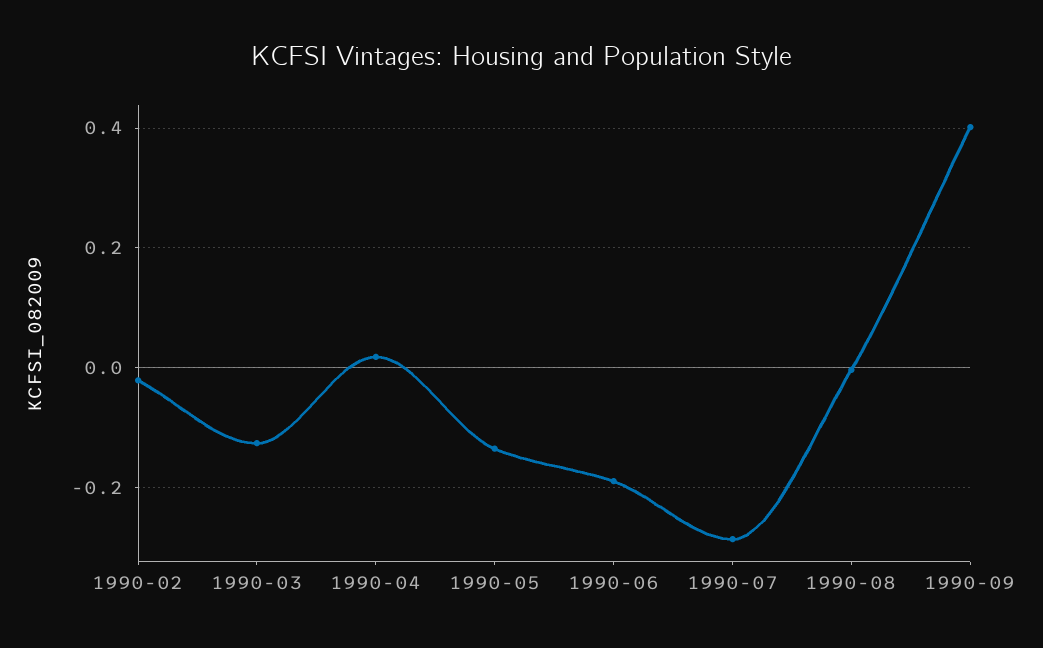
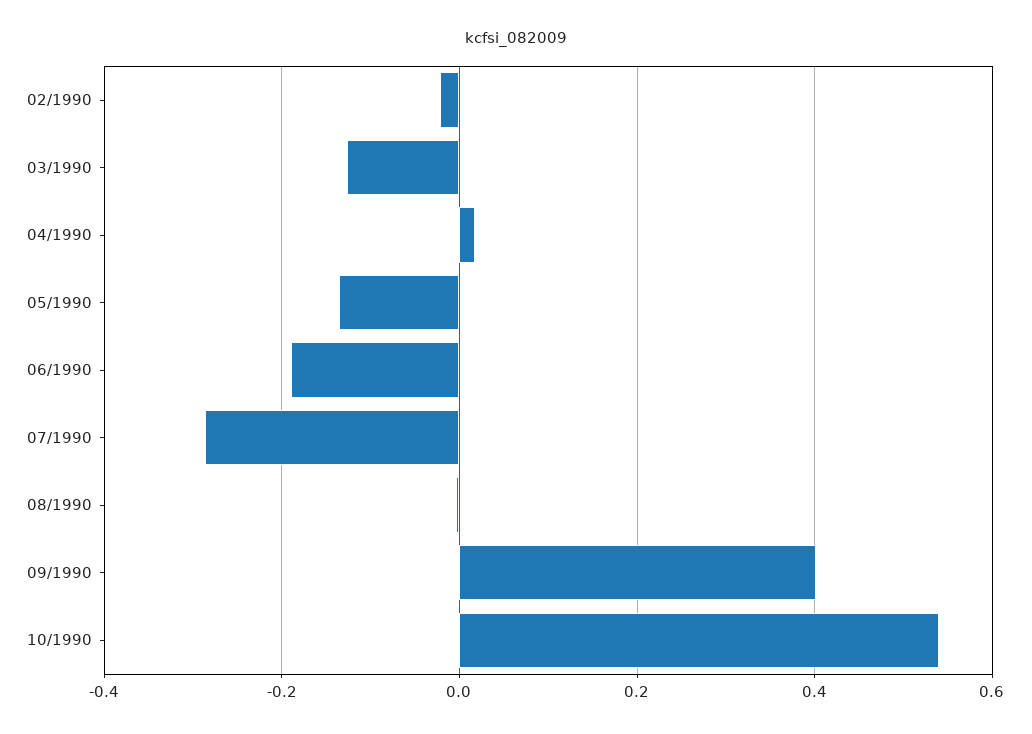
10/1990: none -> 0.54

